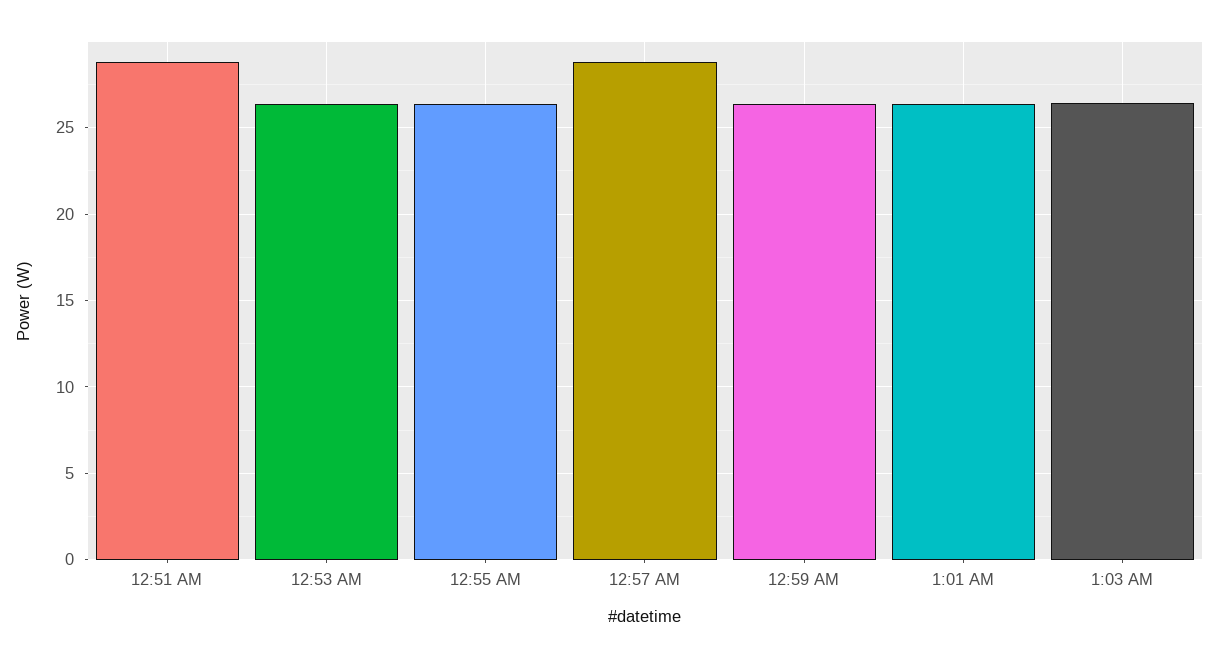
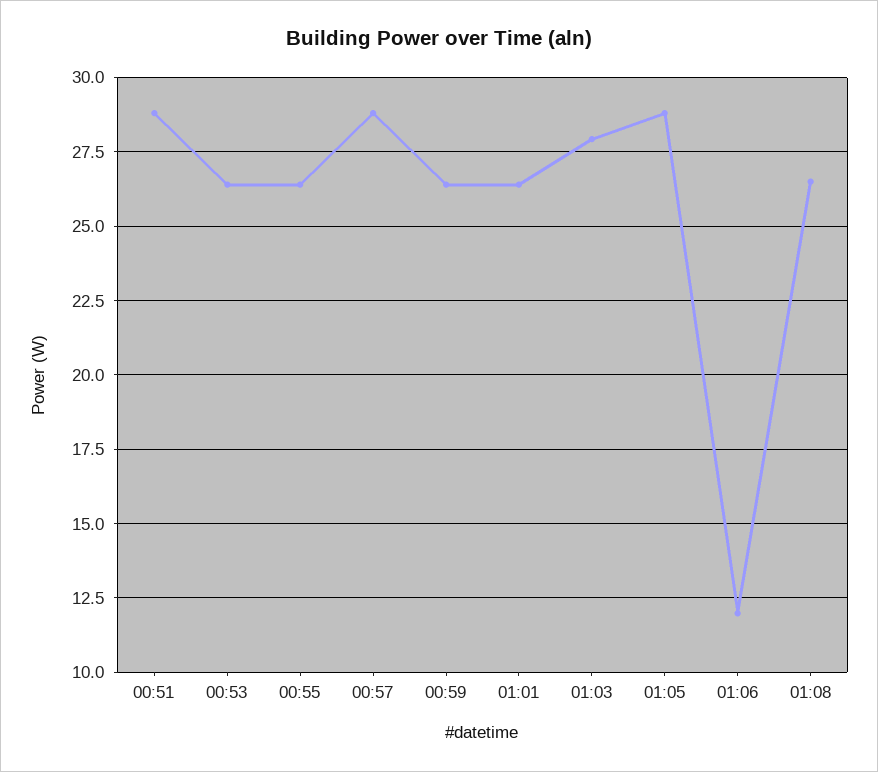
1:03 AM: 26.5 -> 28
01:05: none -> 28.75
01:06: none -> 12
01:08: none -> 26.5

